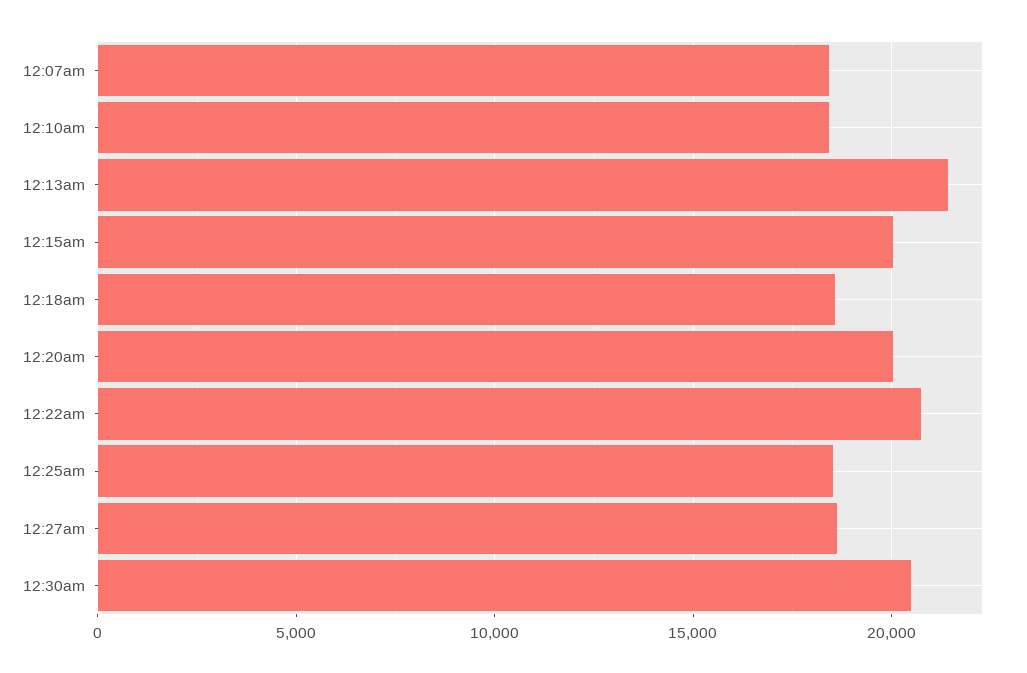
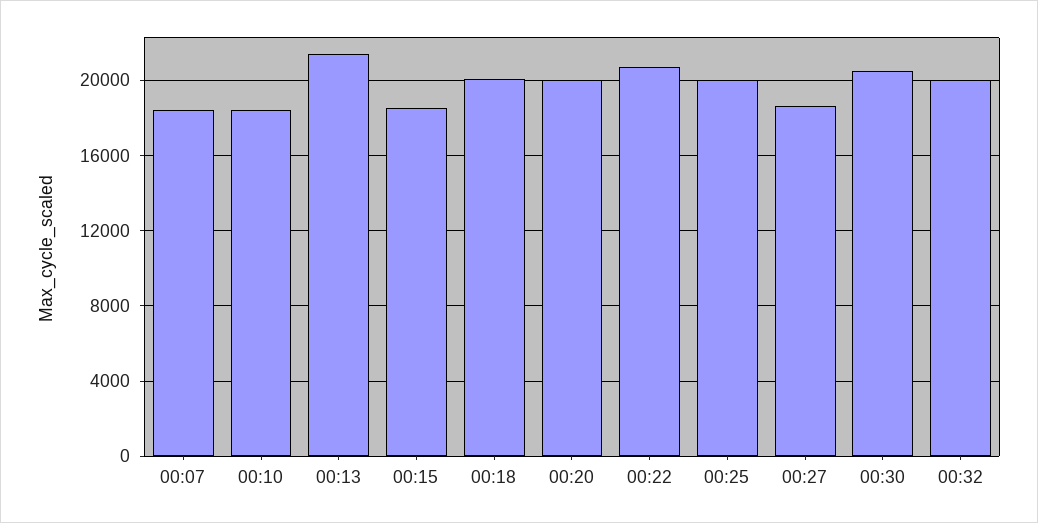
12:15am: 20000 -> 18500
12:18am: 18500 -> 20000
12:25am: 18500 -> 20000
00:32: none -> 20000

